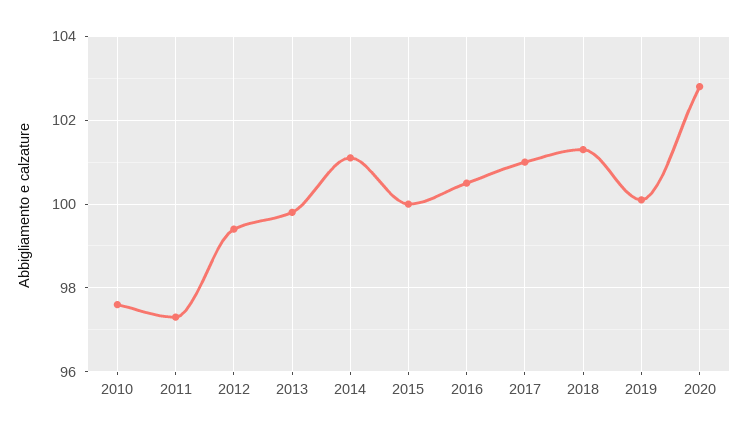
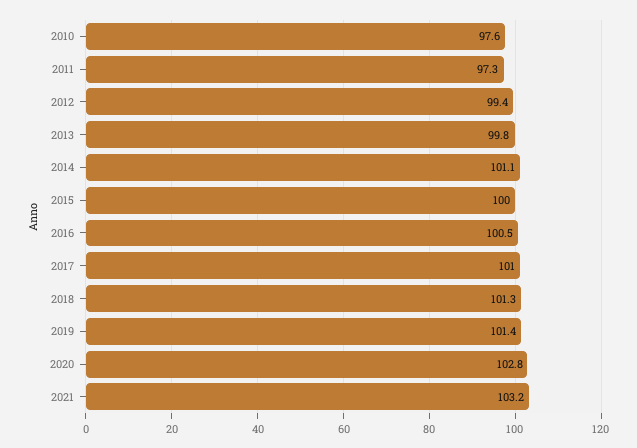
2019: 100 -> 101.4
2021: none -> 103.2

